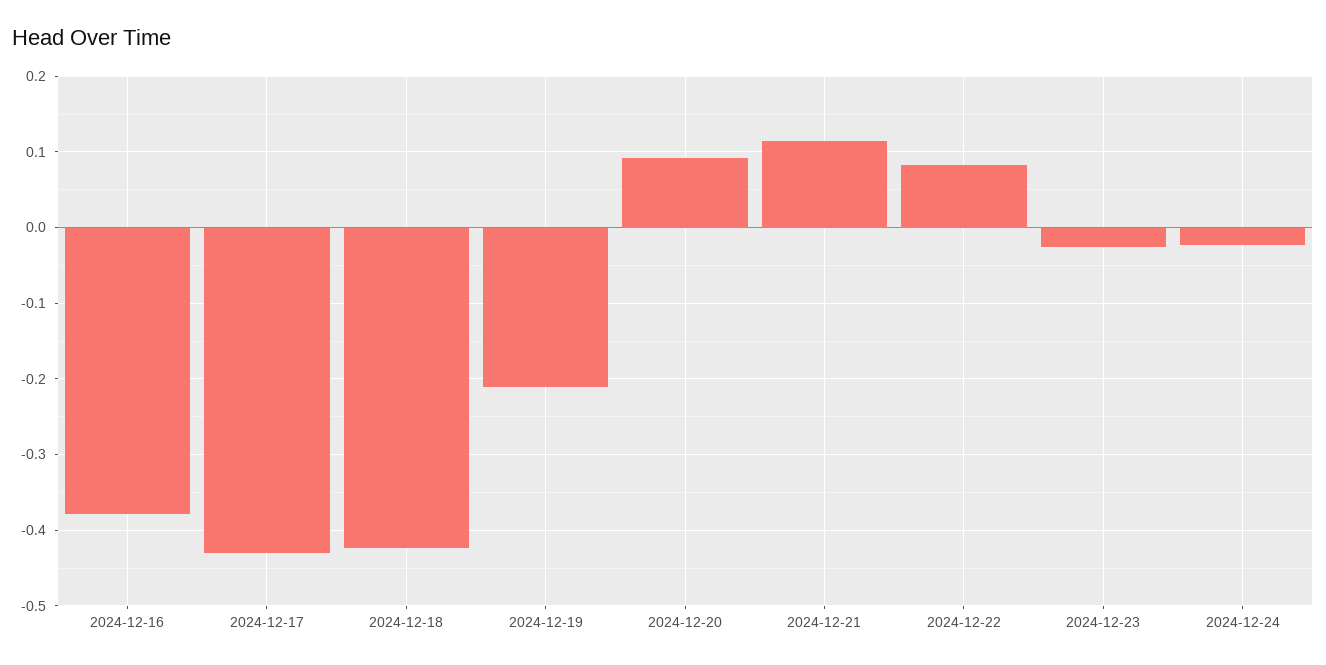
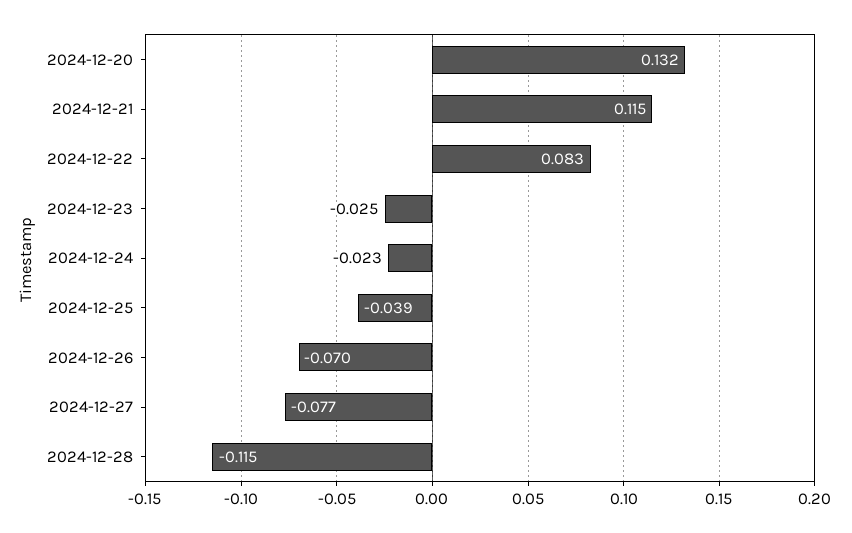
2024-12-16: -0.38 -> none
2024-12-17: -0.43 -> none
2024-12-18: -0.42 -> none
2024-12-19: -0.21 -> none
2024-12-20: 0.09 -> 0.132
2024-12-25: none -> -0.039
2024-12-26: none -> -0.07
2024-12-27: none -> -0.077
2024-12-28: none -> -0.115

